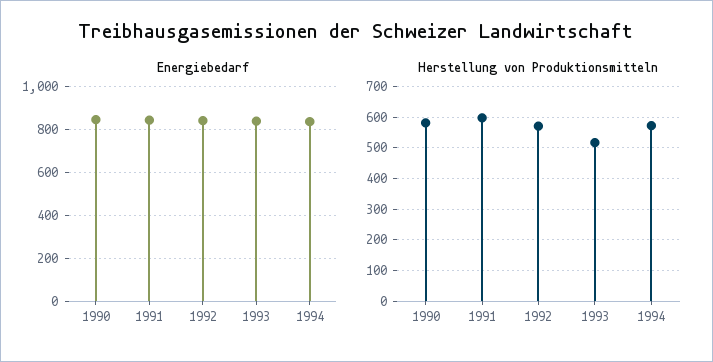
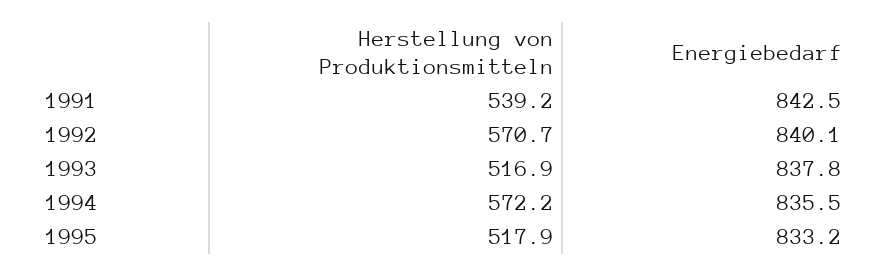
Energiebedarf, 1990: 850 -> none
Herstellung von Produktionsmitteln, 1990: 580 -> none
Herstellung von Produktionsmitteln, 1991: 600 -> 539.2
Herstellung von Produktionsmitteln, 1995: none -> 517.9
Energiebedarf, 1995: none -> 833.2

